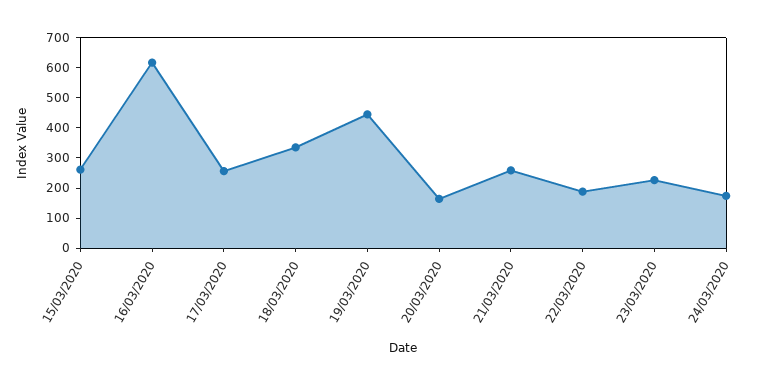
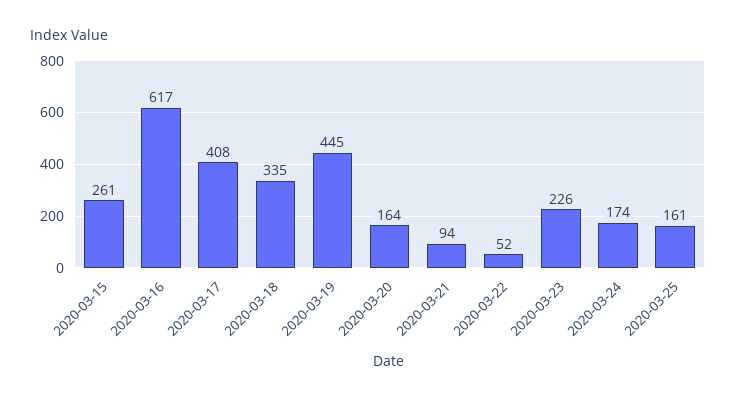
17/03/2020: 250 -> 408
21/03/2020: 250 -> 94
22/03/2020: 200 -> 52
2020-03-25: none -> 161

